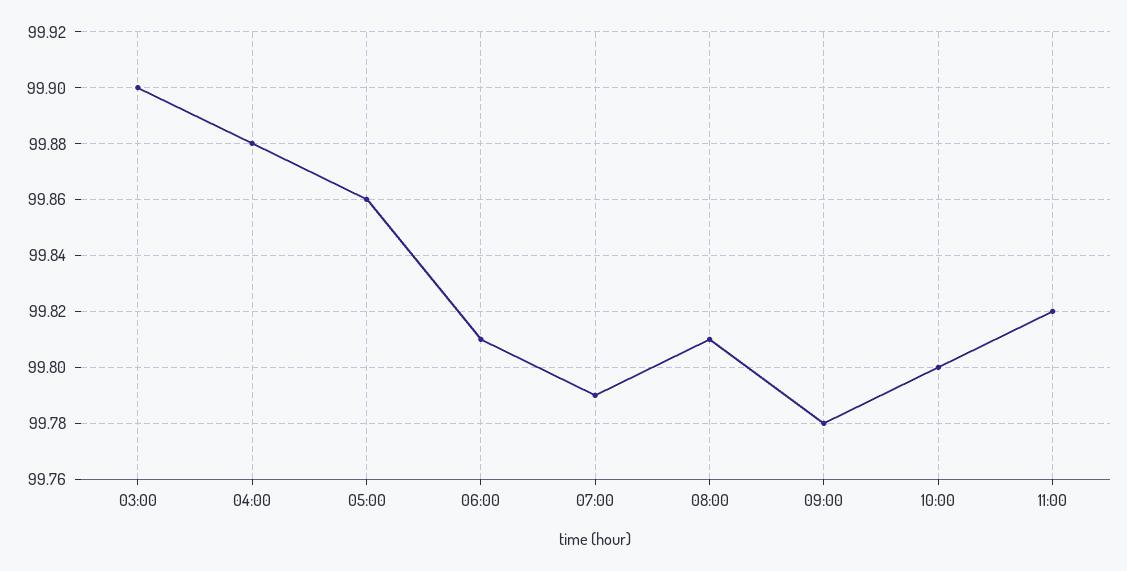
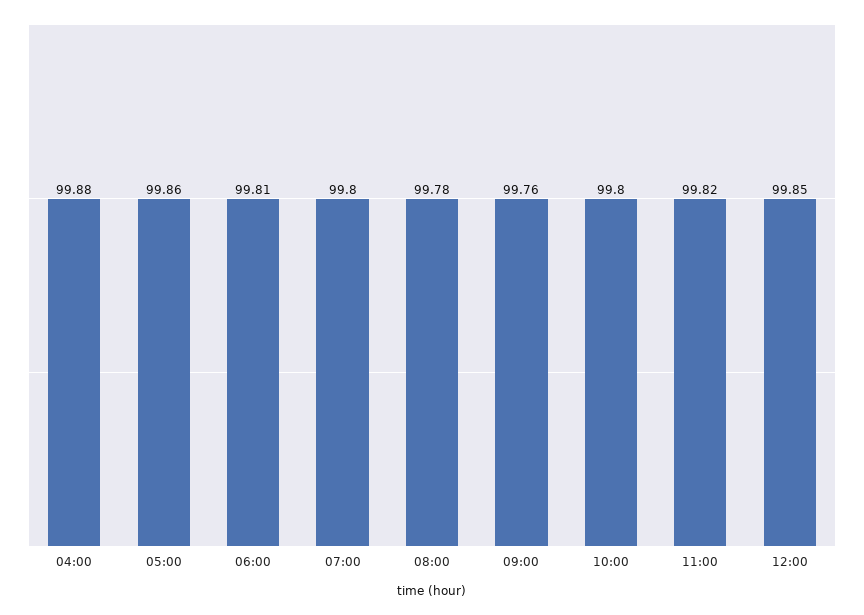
03:00: 99.9 -> none
07:00: 99.79 -> 99.8
08:00: 99.81 -> 99.78
09:00: 99.78 -> 99.76
12:00: none -> 99.85

